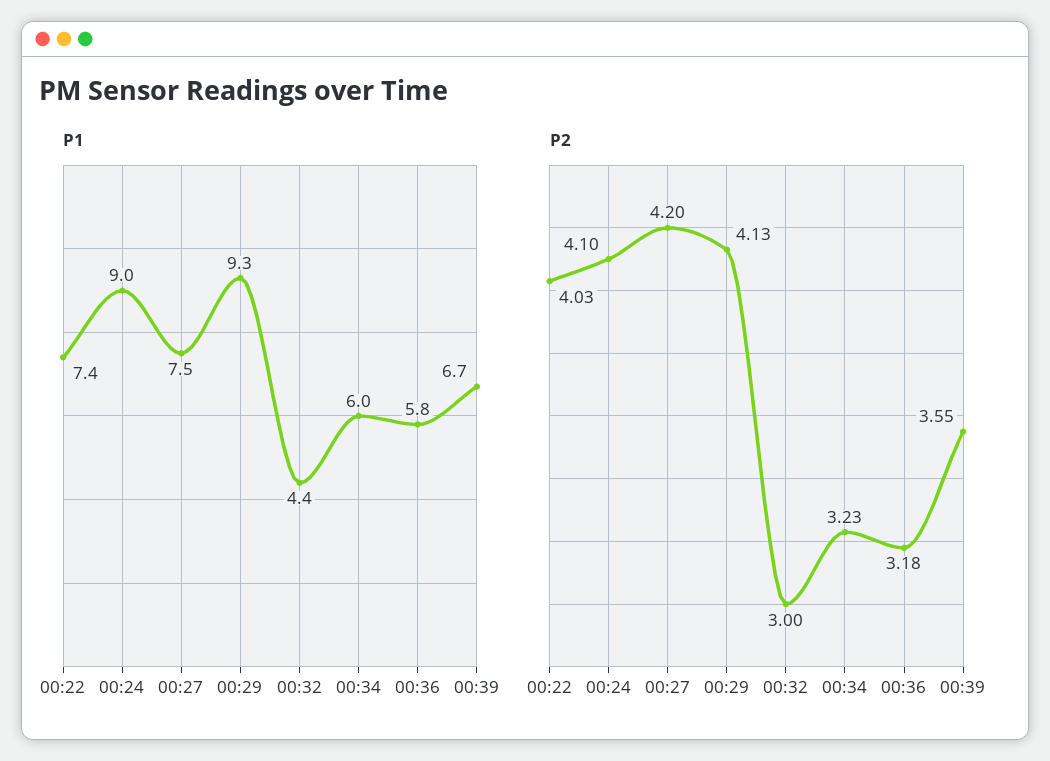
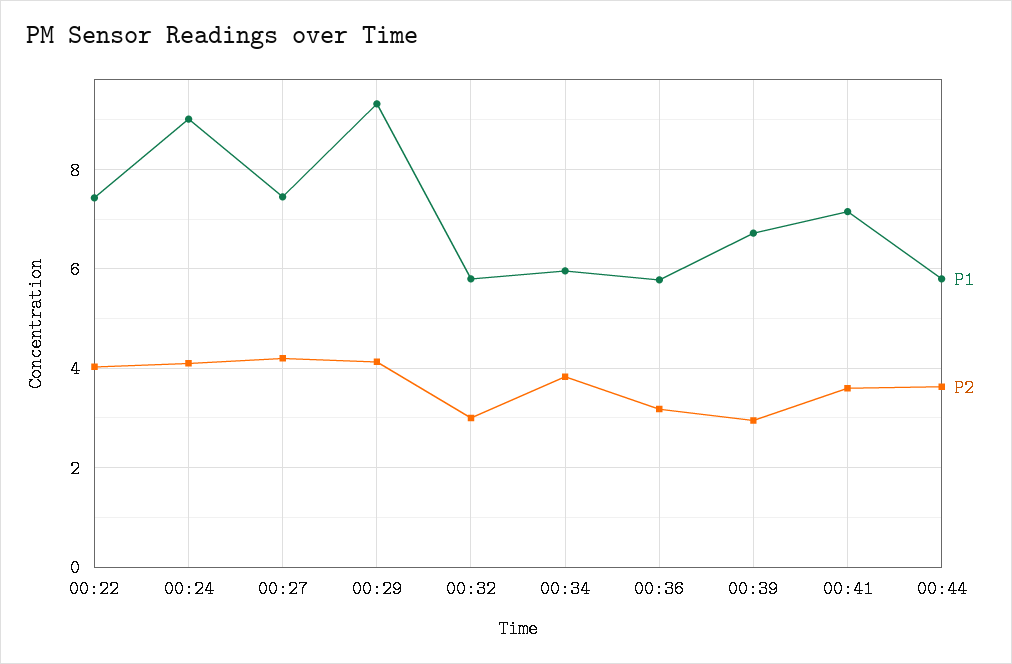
P1, 00:32: 4.4 -> 5.8
P2, 00:34: 3.23 -> 3.8
P2, 00:39: 3.55 -> 3
P1, 00:41: none -> 7.2
P2, 00:41: none -> 3.6
P1, 00:44: none -> 5.8
P2, 00:44: none -> 3.6

